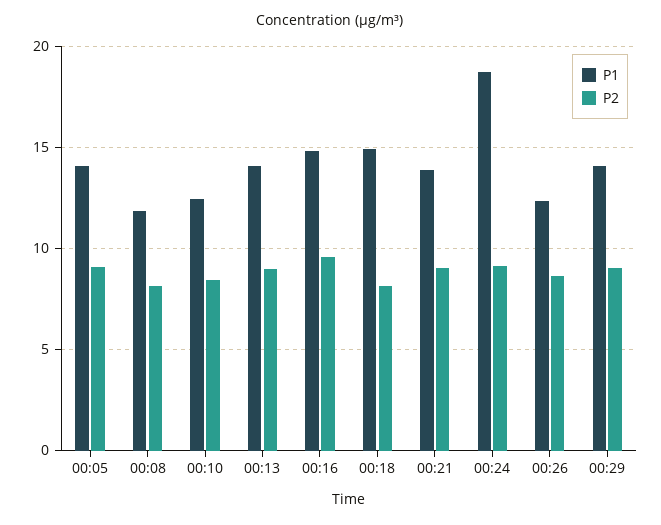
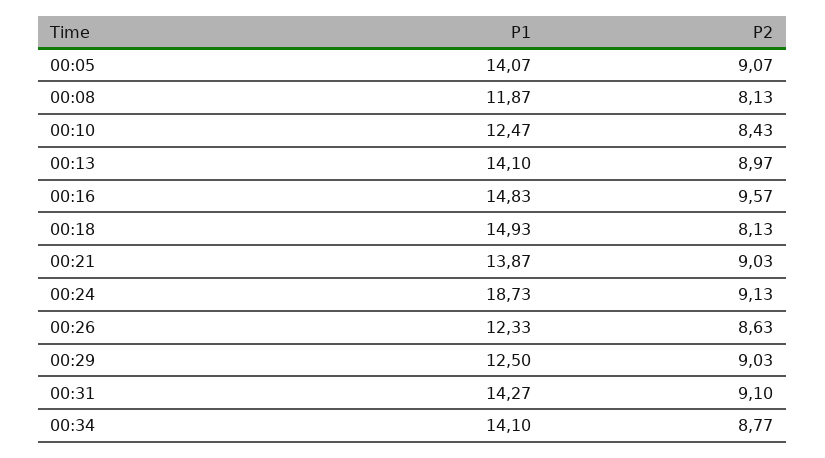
P1, 00:29: 14 -> 12.5
P1, 00:31: none -> 14.27
P2, 00:31: none -> 9.1
P1, 00:34: none -> 14.1
P2, 00:34: none -> 8.77

